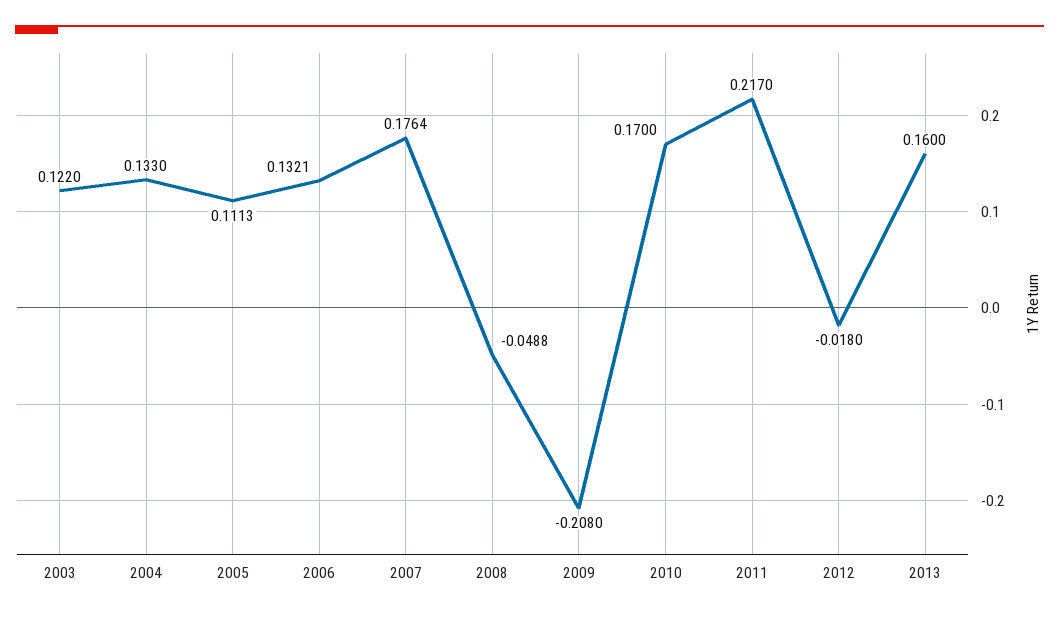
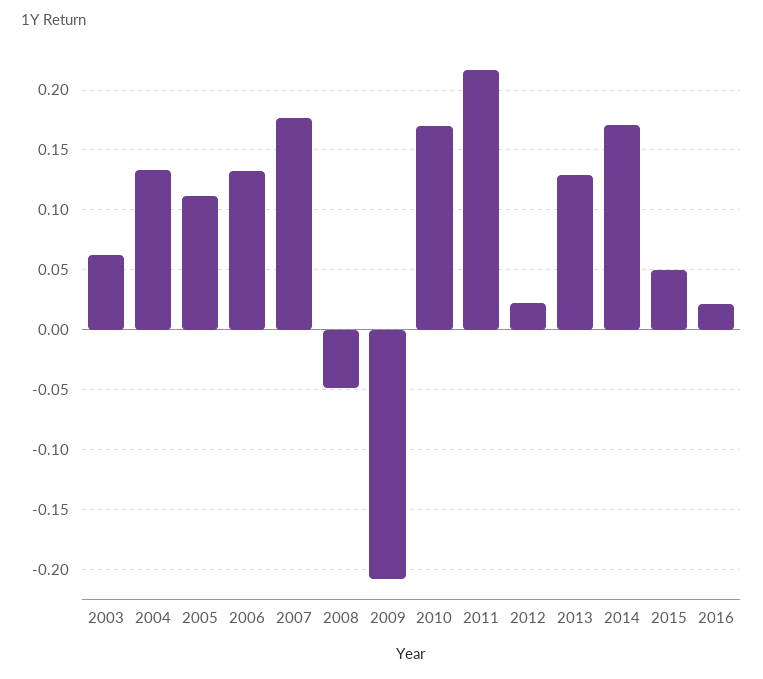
2003: 0.122 -> 0.06
2012: -0.018 -> 0.02
2013: 0.16 -> 0.13
2014: none -> 0.17
2015: none -> 0.05
2016: none -> 0.02

